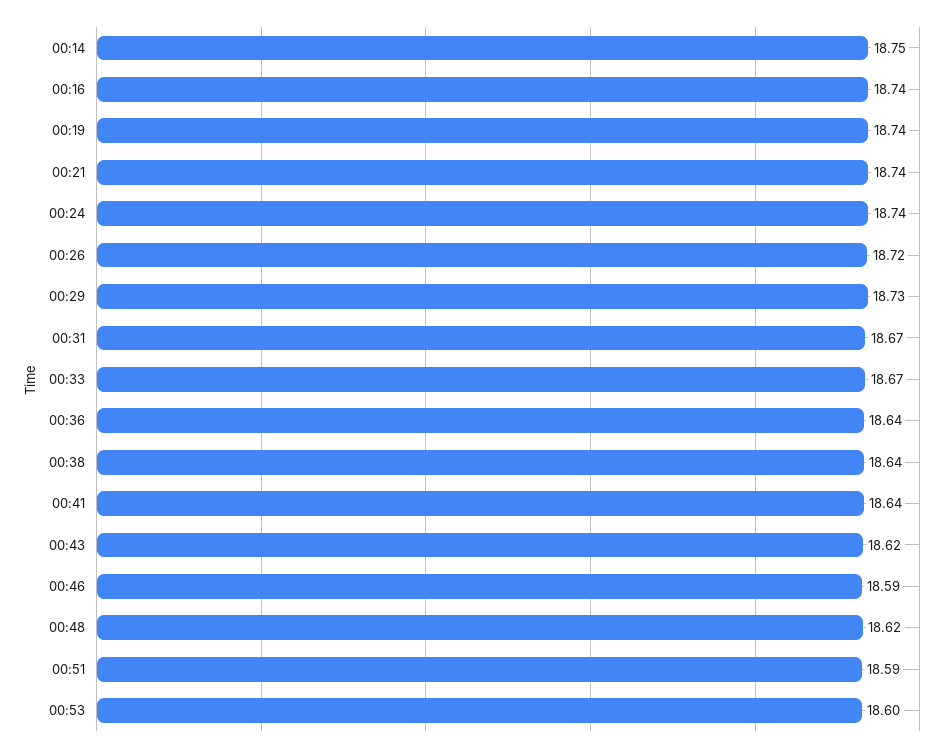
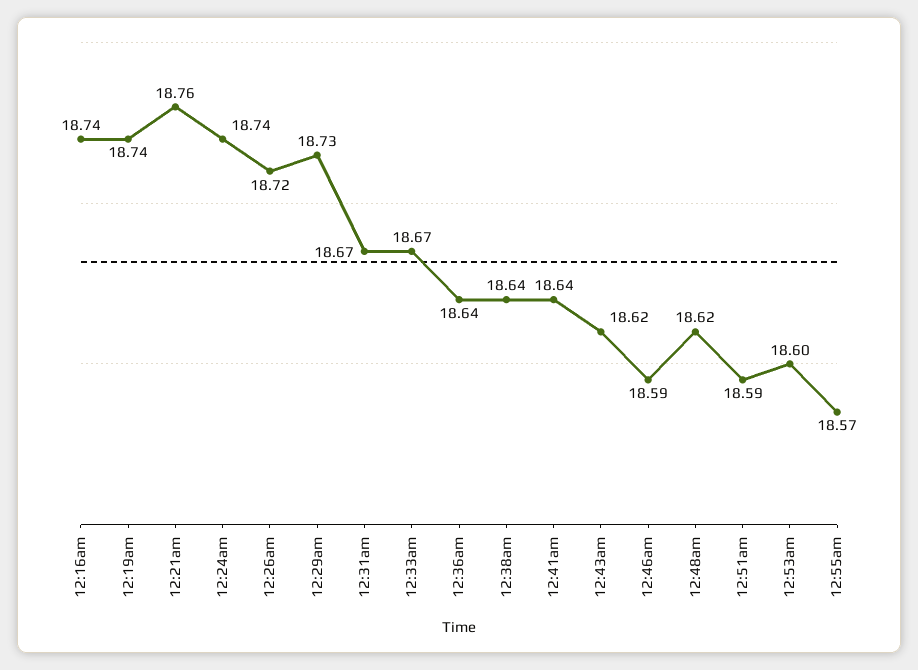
00:14: 18.75 -> none
00:21: 18.74 -> 18.76
12:55am: none -> 18.57

